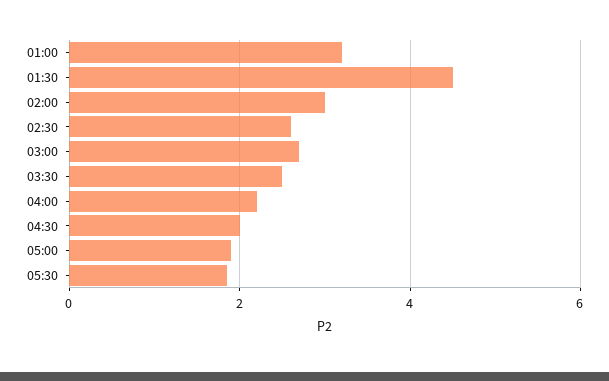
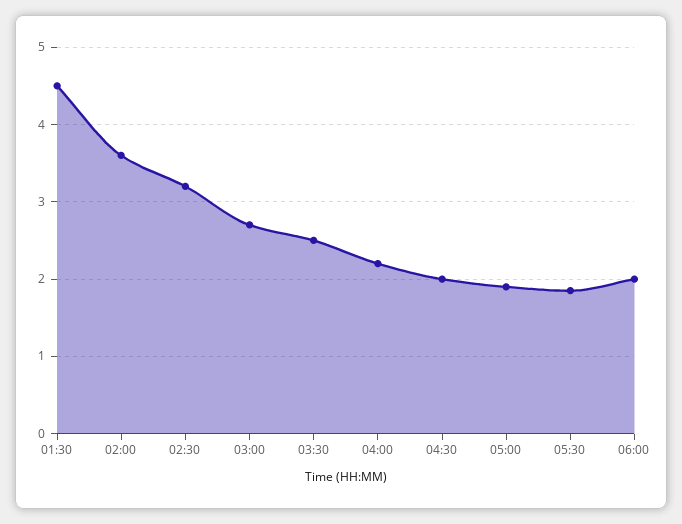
01:00: 3.2 -> none
02:00: 3 -> 3.6
02:30: 2.6 -> 3.2
06:00: none -> 2

